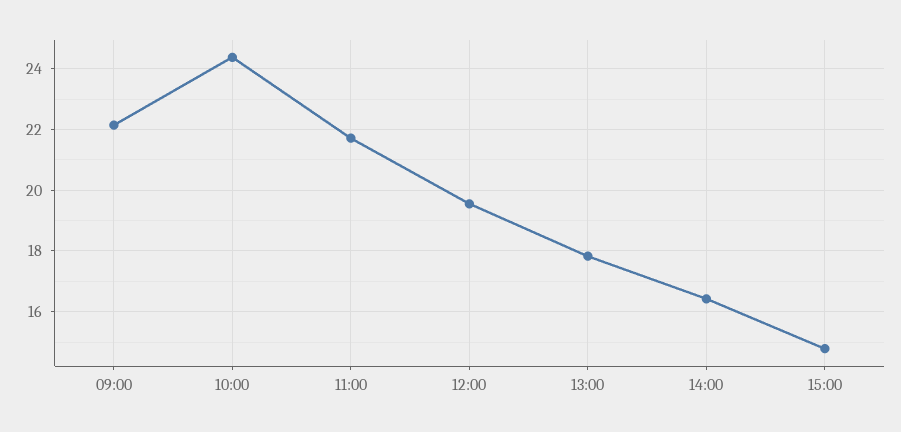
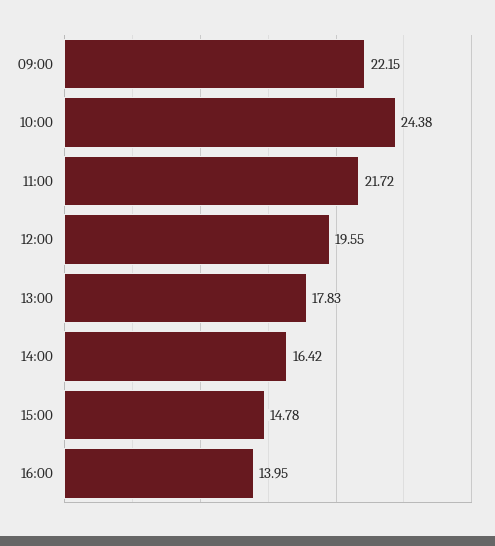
16:00: none -> 13.95

